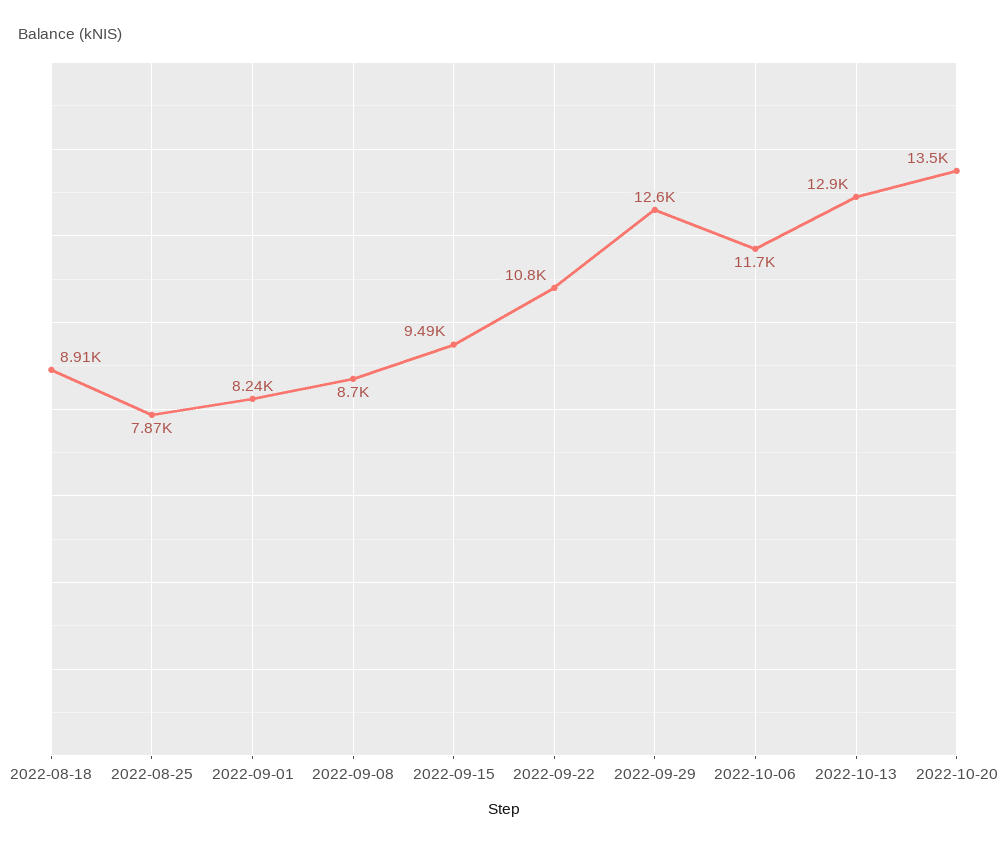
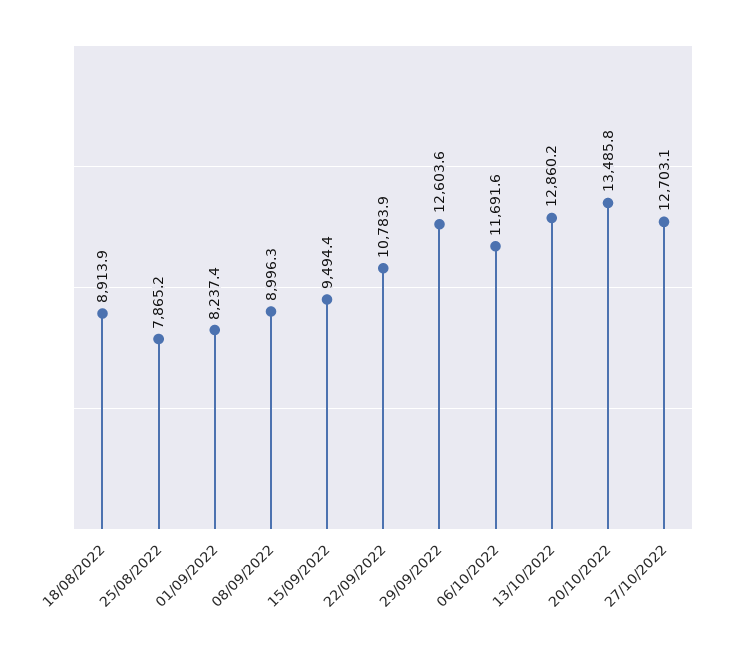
2022-09-08: 8700 -> 8996.3
27/10/2022: none -> 12703.1

